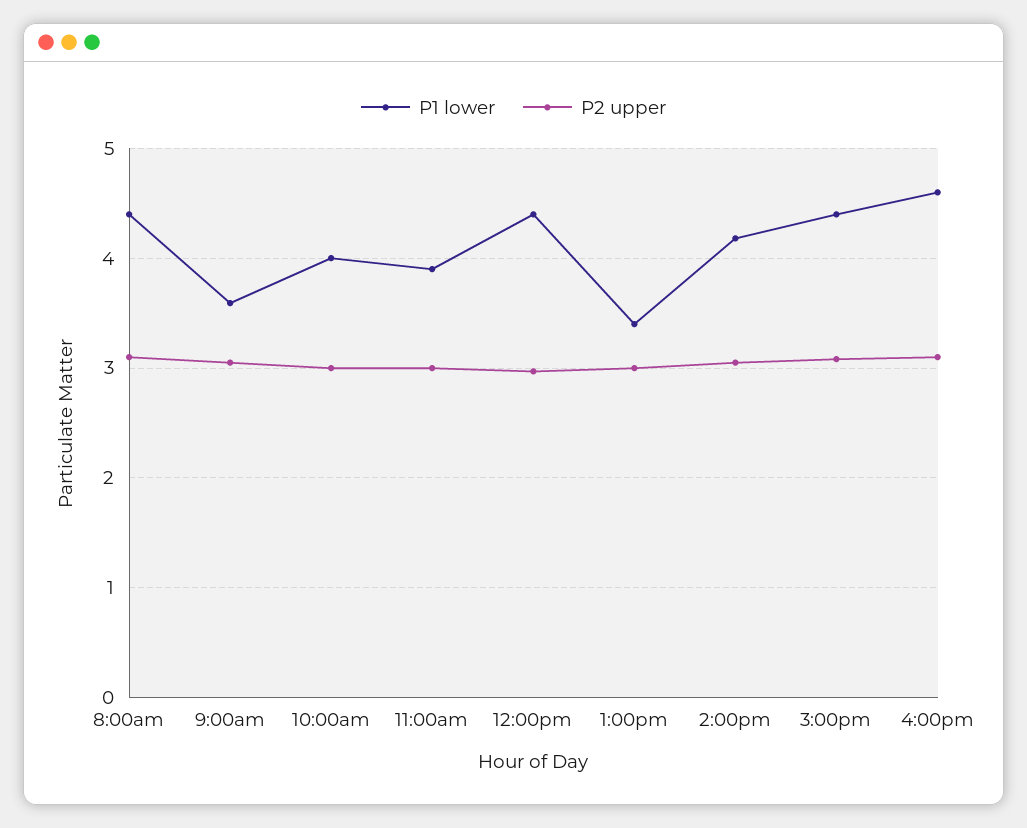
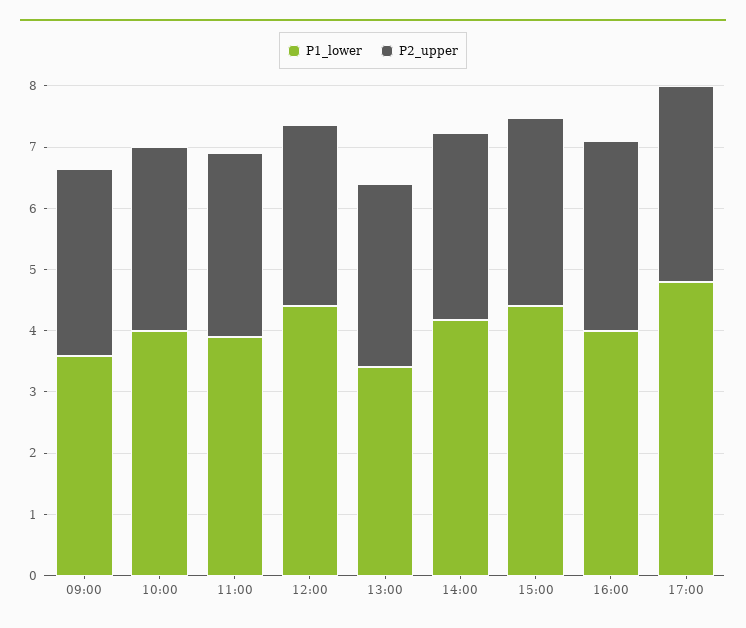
P1 lower, 8:00am: 4.4 -> none
P2 upper, 8:00am: 3.1 -> none
P1 lower, 4:00pm: 4.6 -> 4
P1 lower, 17:00: none -> 4.8
P2 upper, 17:00: none -> 3.2

